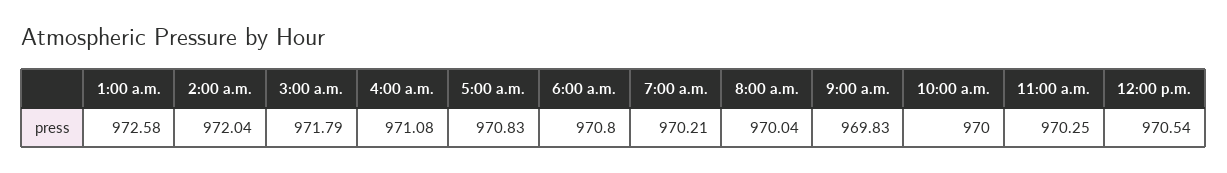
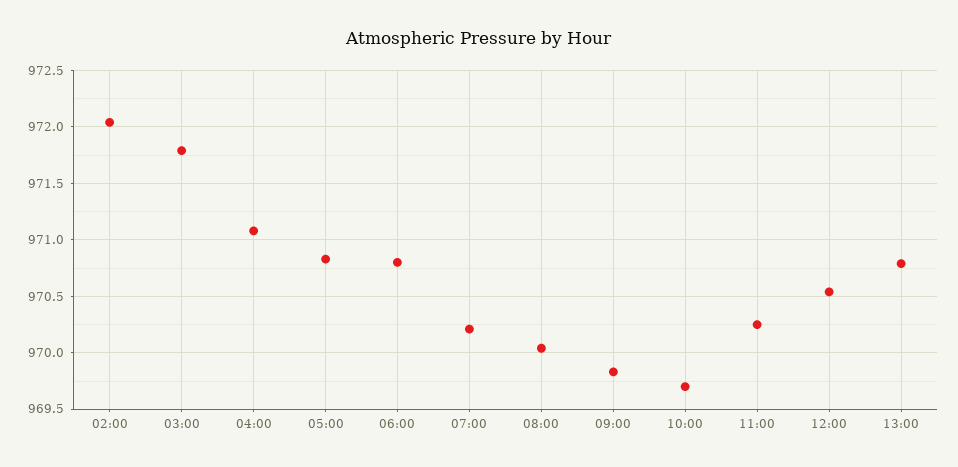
1:00 a.m.: 972.58 -> none
10:00 a.m.: 970 -> 969.7
13:00: none -> 970.8

